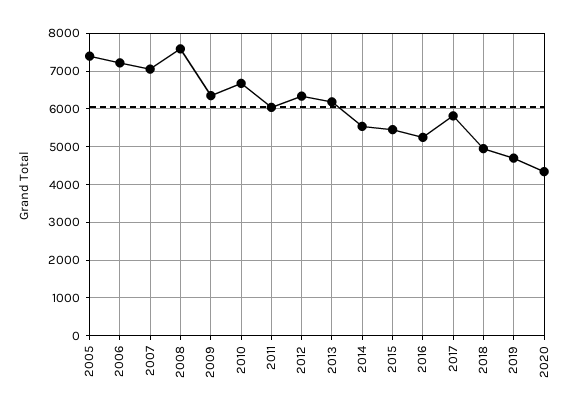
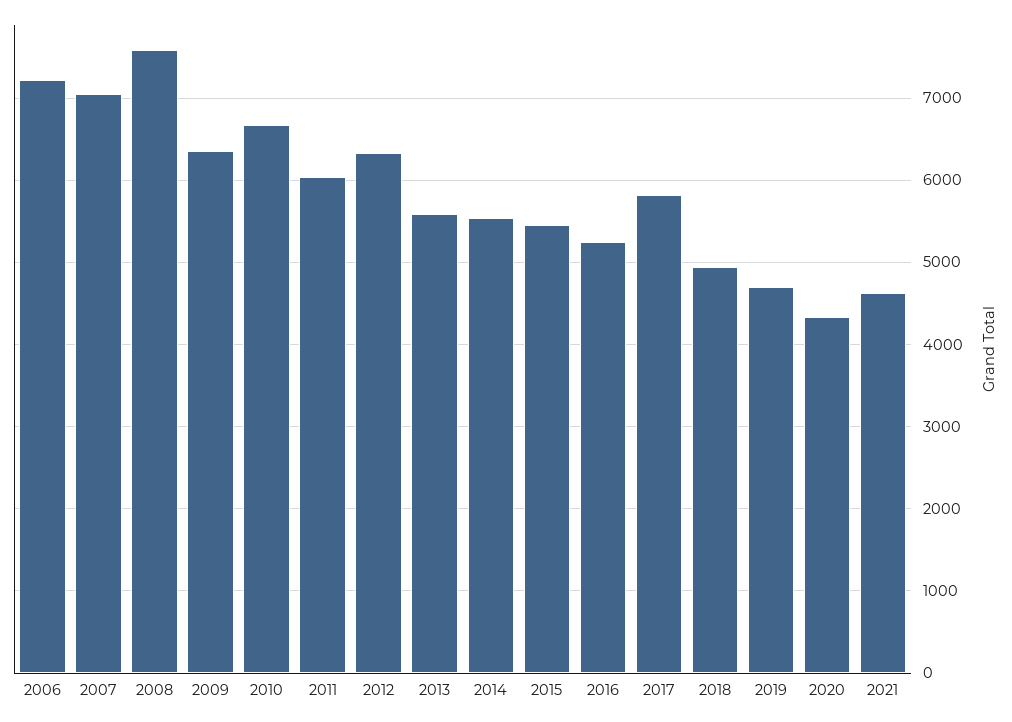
2005: 7400 -> none
2013: 6200 -> 5600
2021: none -> 4600

